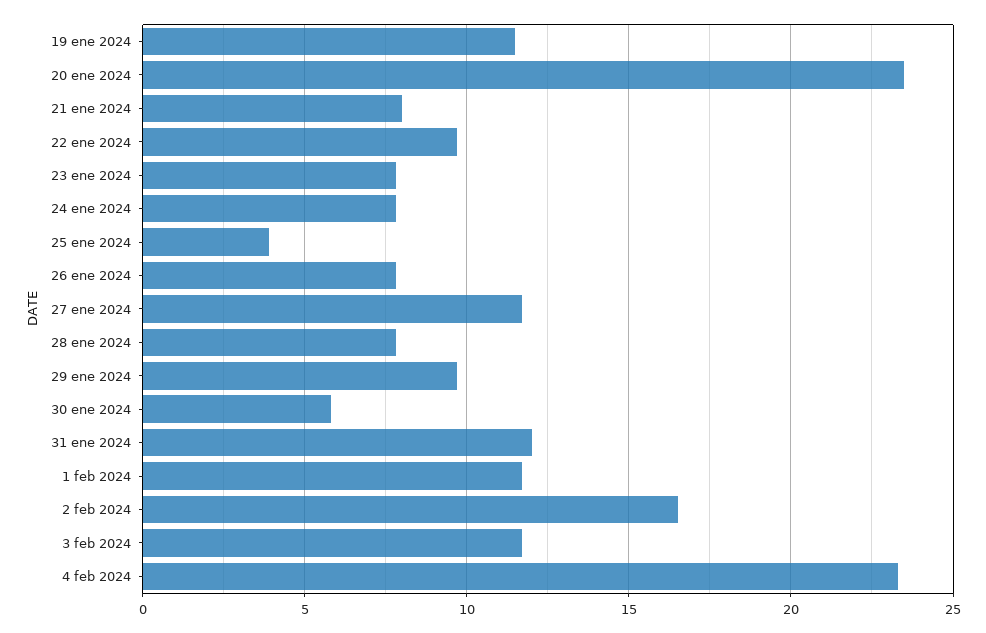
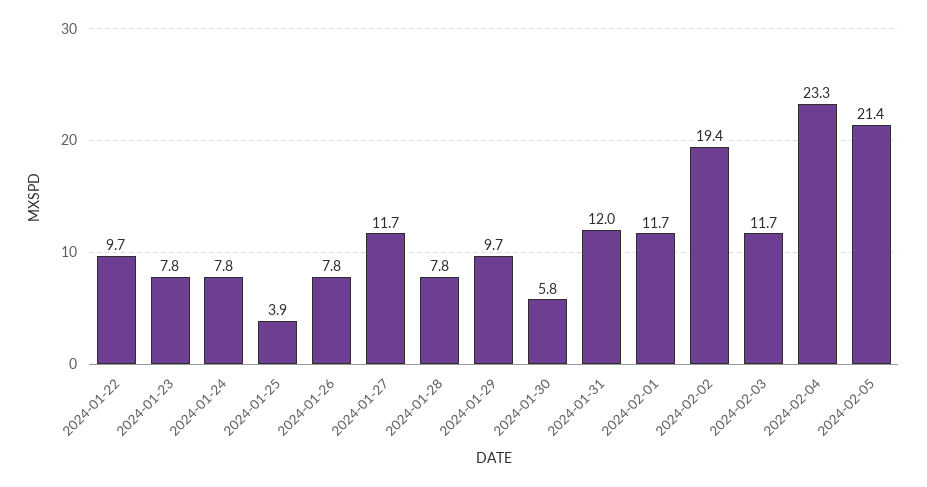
19 ene 2024: 11.5 -> none
20 ene 2024: 23.5 -> none
21 ene 2024: 8 -> none
2 feb 2024: 16.5 -> 19.4
2024-02-05: none -> 21.4

